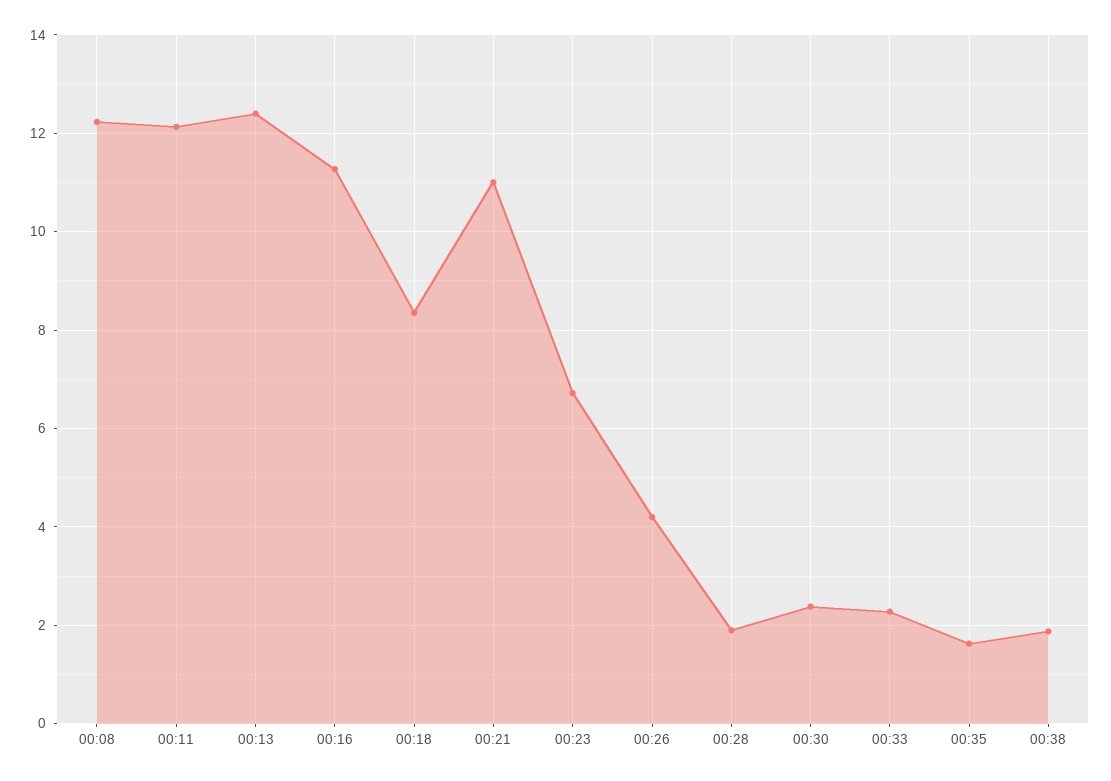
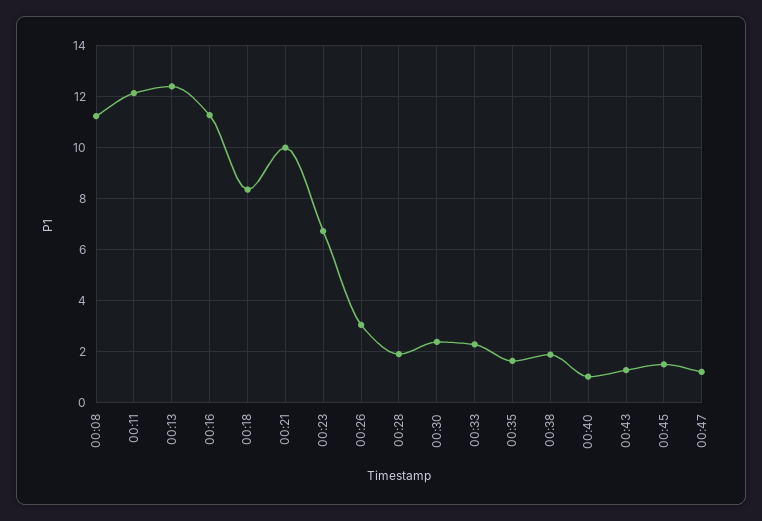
00:08: 12.2 -> 11.25
00:21: 11 -> 10
00:26: 4.2 -> 3
00:40: none -> 1
00:43: none -> 1.25
00:45: none -> 1.5
00:47: none -> 1.25

